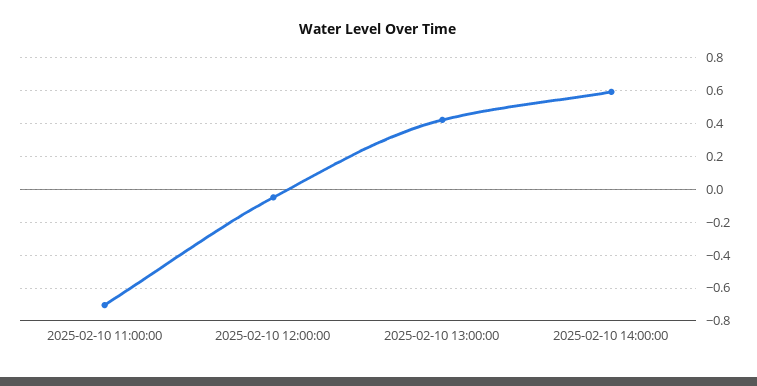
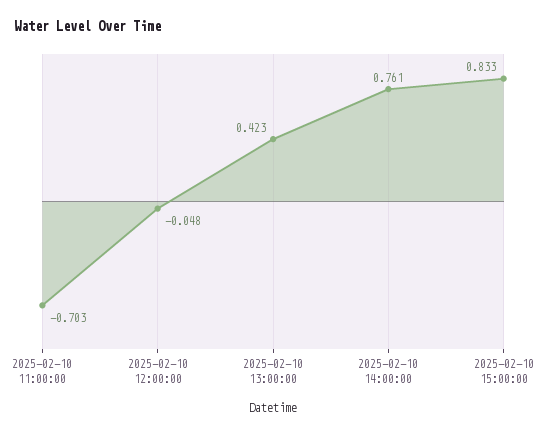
2025-02-10 14:00:00: 0.6 -> 0.761
2025-02-10 15:00:00: none -> 0.833

